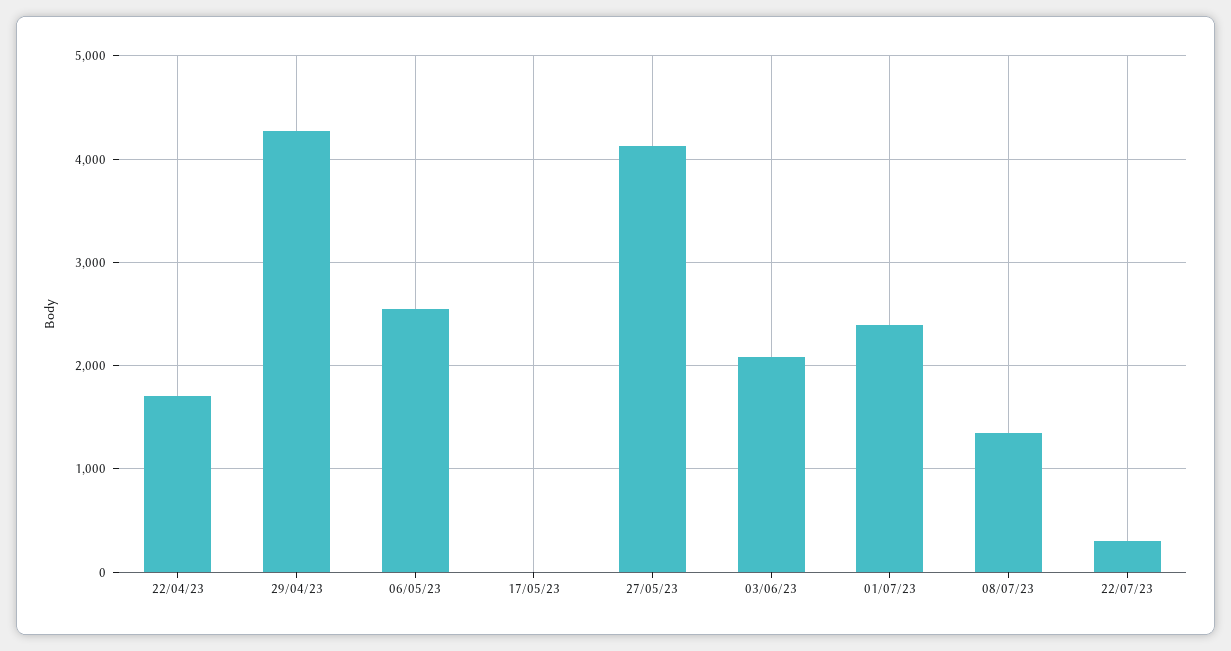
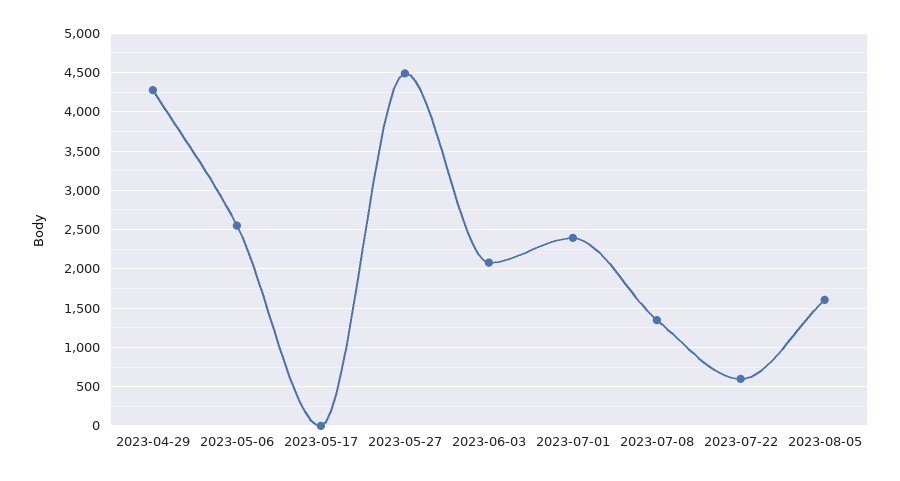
22/04/23: 1700 -> none
27/05/23: 4100 -> 4500
22/07/23: 300 -> 600
2023-08-05: none -> 1600

